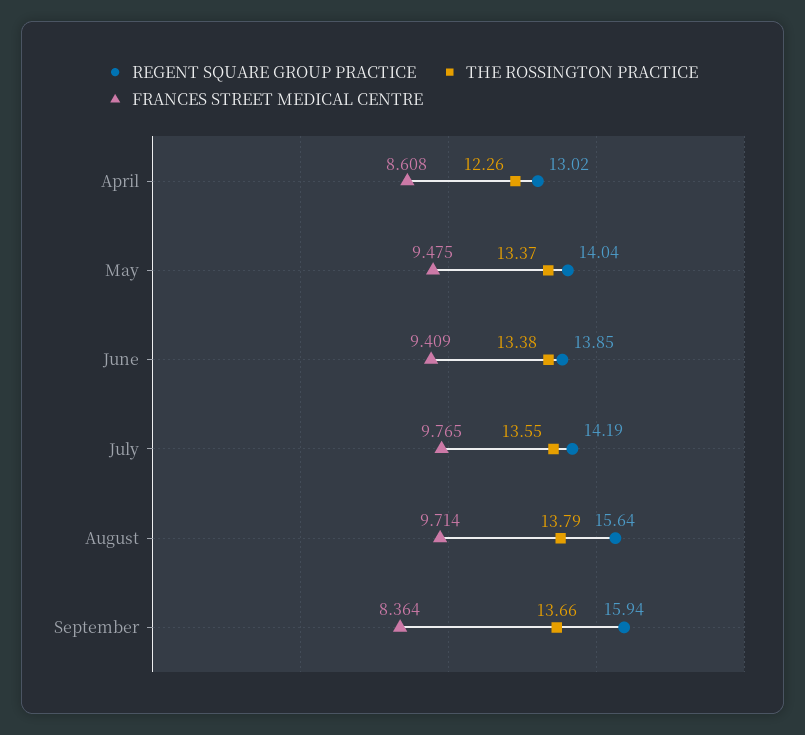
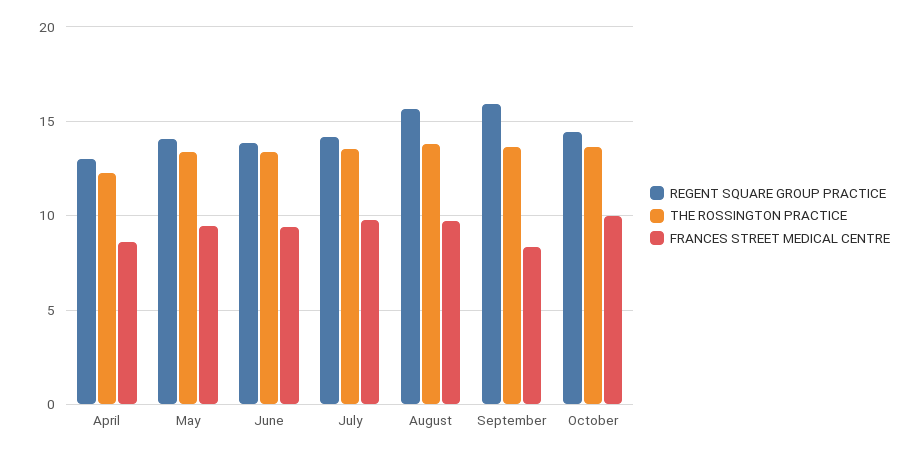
REGENT SQUARE GROUP PRACTICE, October: none -> 14.5
THE ROSSINGTON PRACTICE, October: none -> 13.5
FRANCES STREET MEDICAL CENTRE, October: none -> 10

